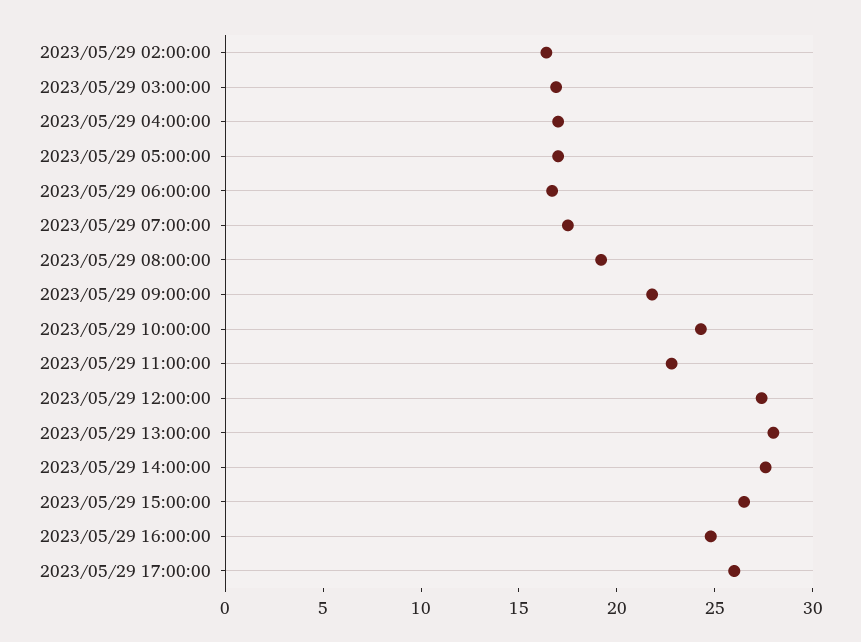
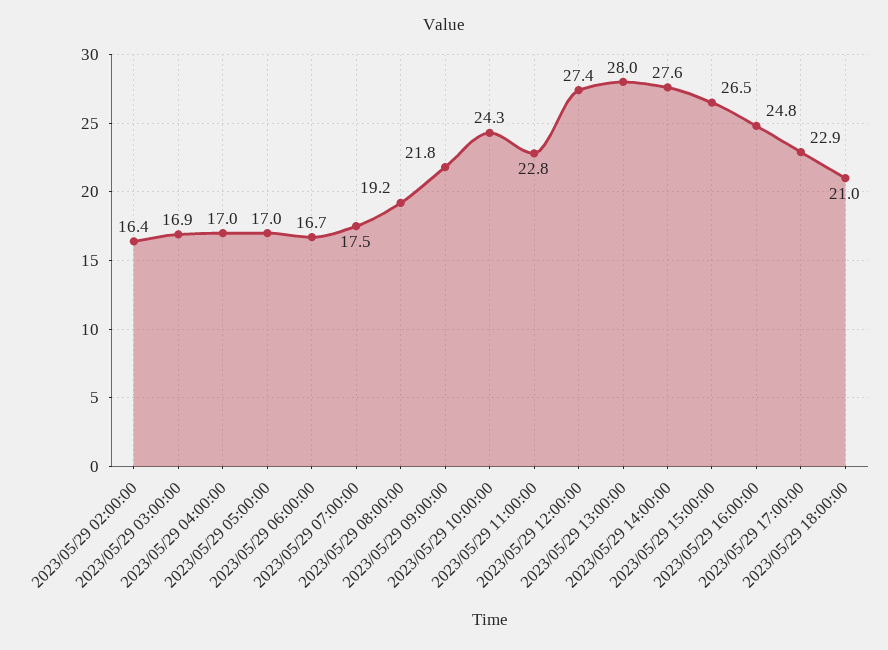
2023/05/29 17:00:00: 26 -> 22.9
2023/05/29 18:00:00: none -> 21

